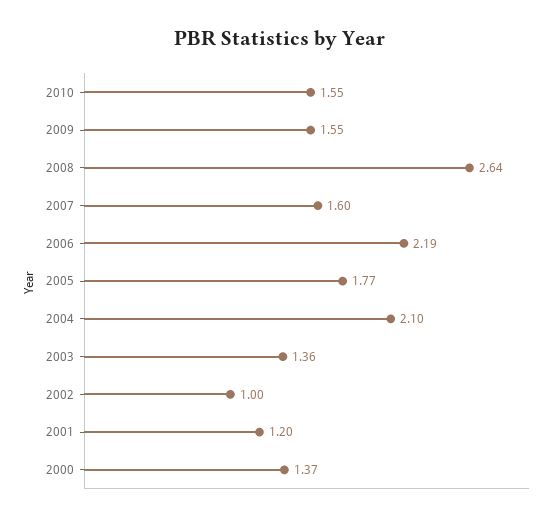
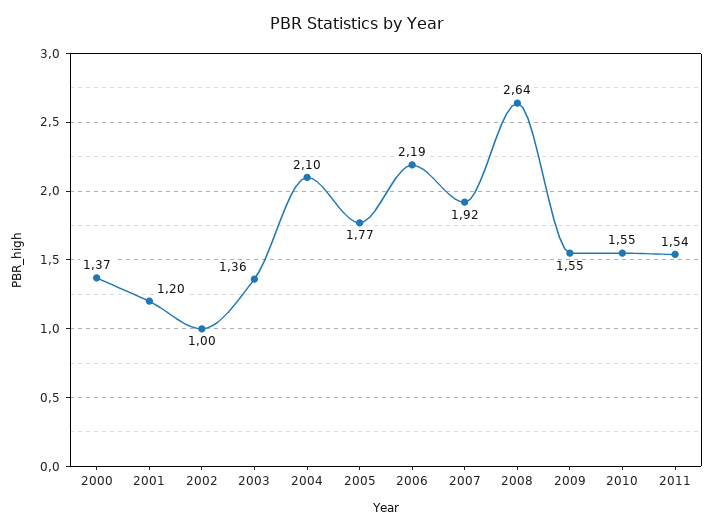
2007: 1.6 -> 1.92
2011: none -> 1.54

